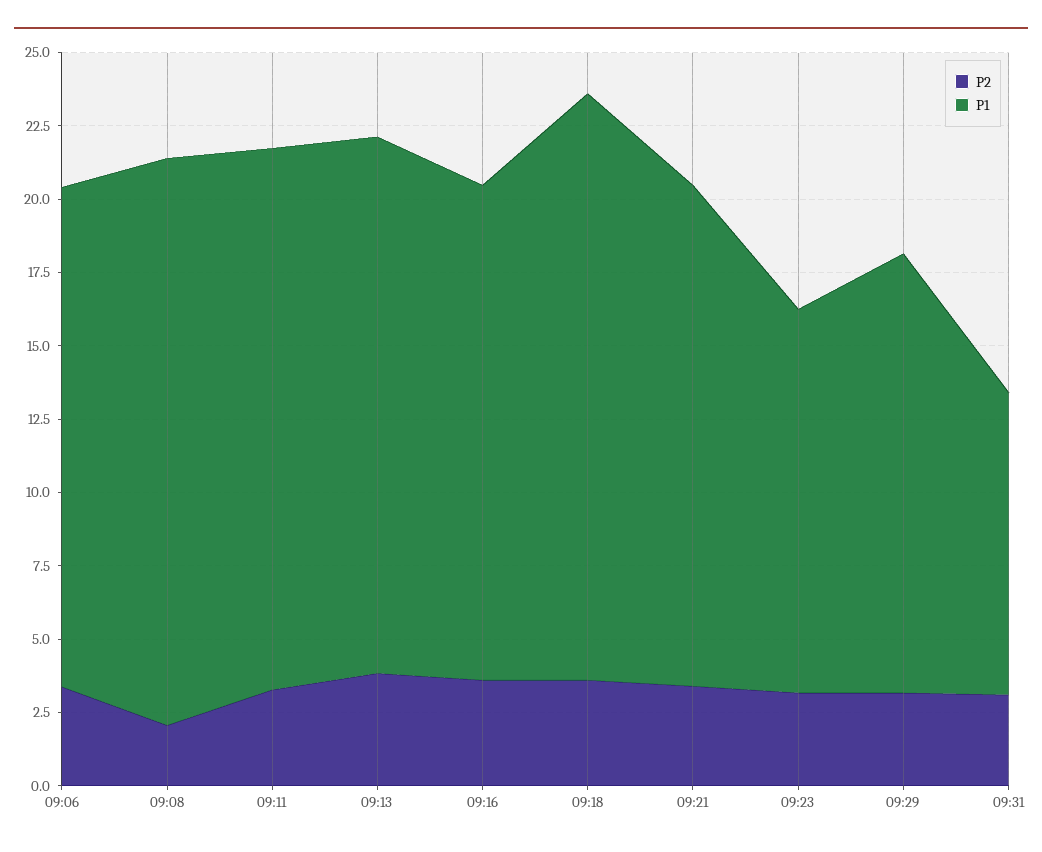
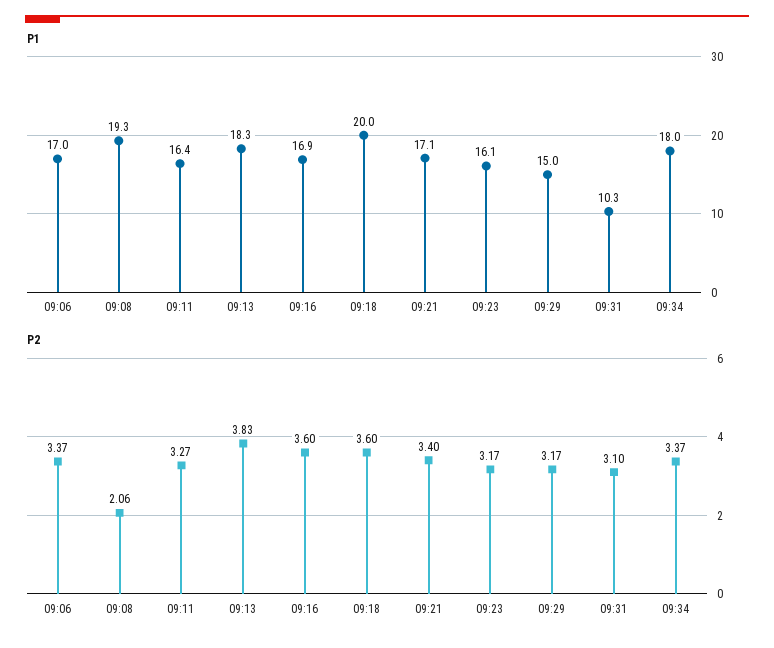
P1, 09:11: 18.5 -> 16.4
P1, 09:23: 13 -> 16.1
P1, 09:34: none -> 18
P2, 09:34: none -> 3.37

